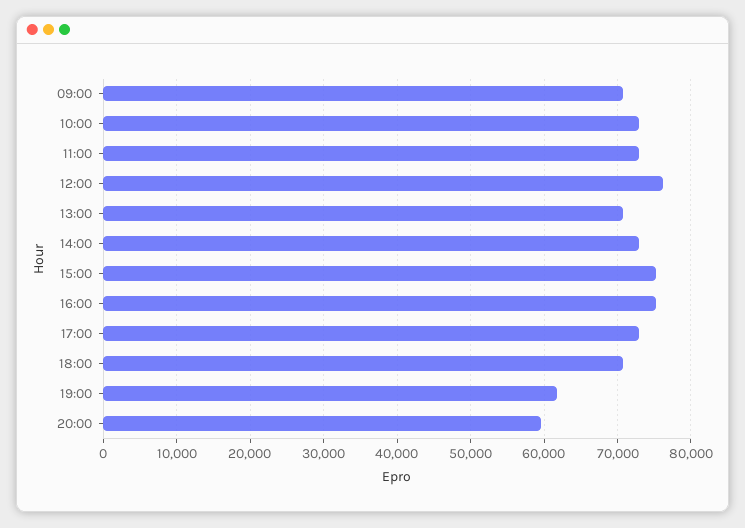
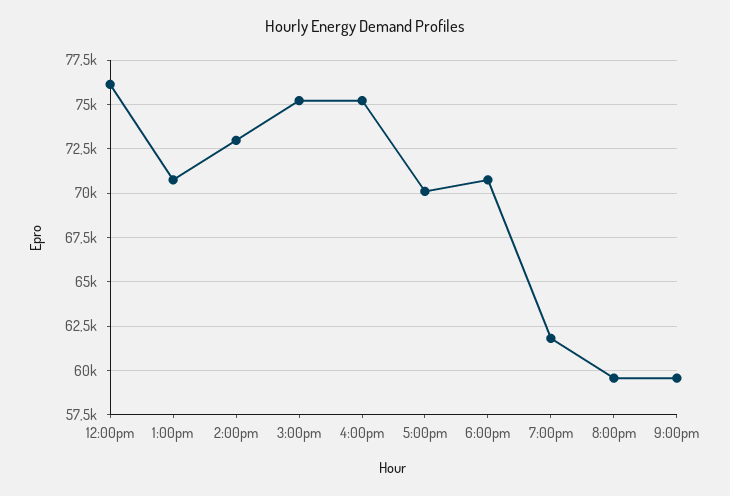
09:00: 71000 -> none
10:00: 73000 -> none
11:00: 73000 -> none
17:00: 73000 -> 70000
9:00pm: none -> 59500

